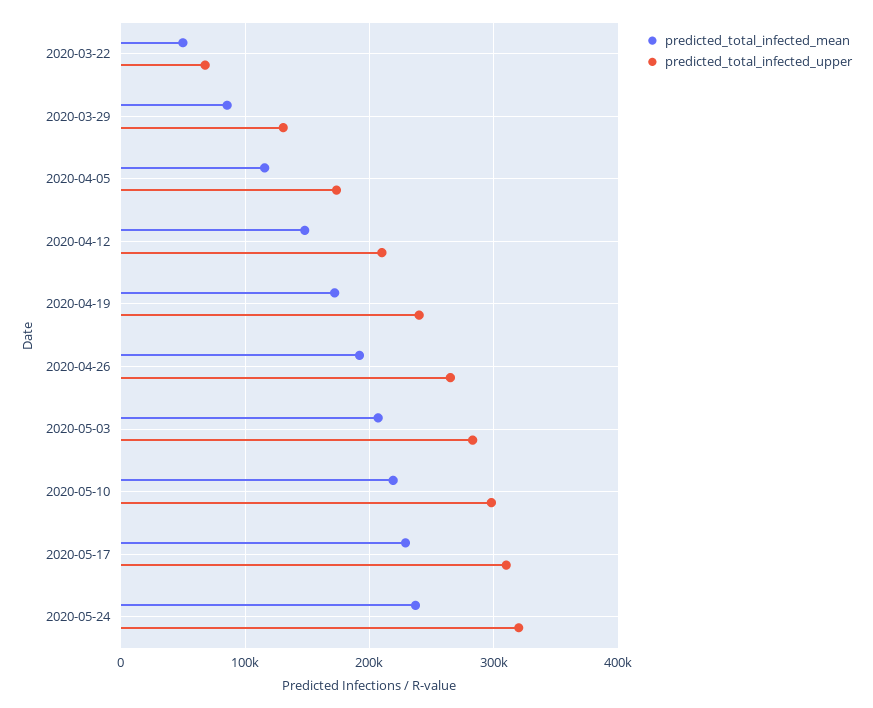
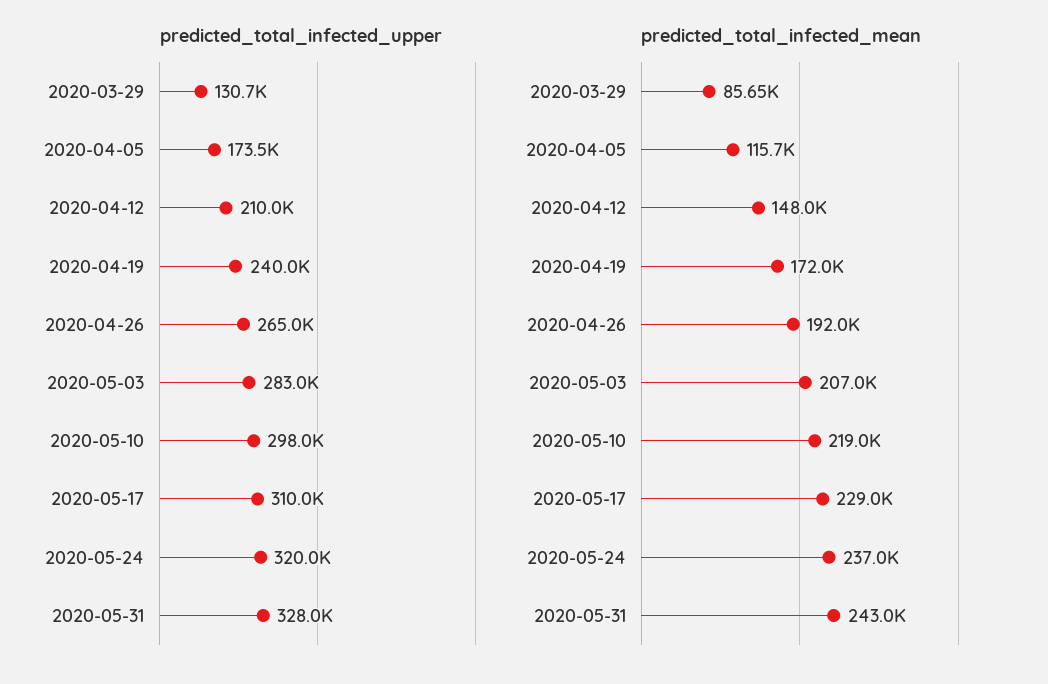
predicted_total_infected_mean, 2020-03-22: 50000 -> none
predicted_total_infected_upper, 2020-03-22: 70000 -> none
predicted_total_infected_upper, 2020-05-31: none -> 328000
predicted_total_infected_mean, 2020-05-31: none -> 243000

